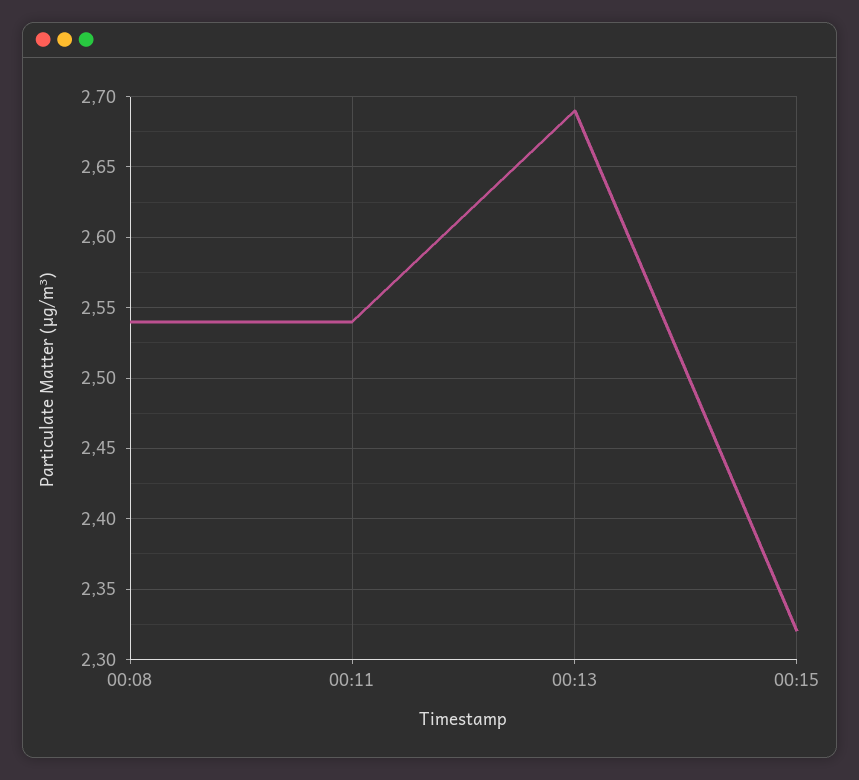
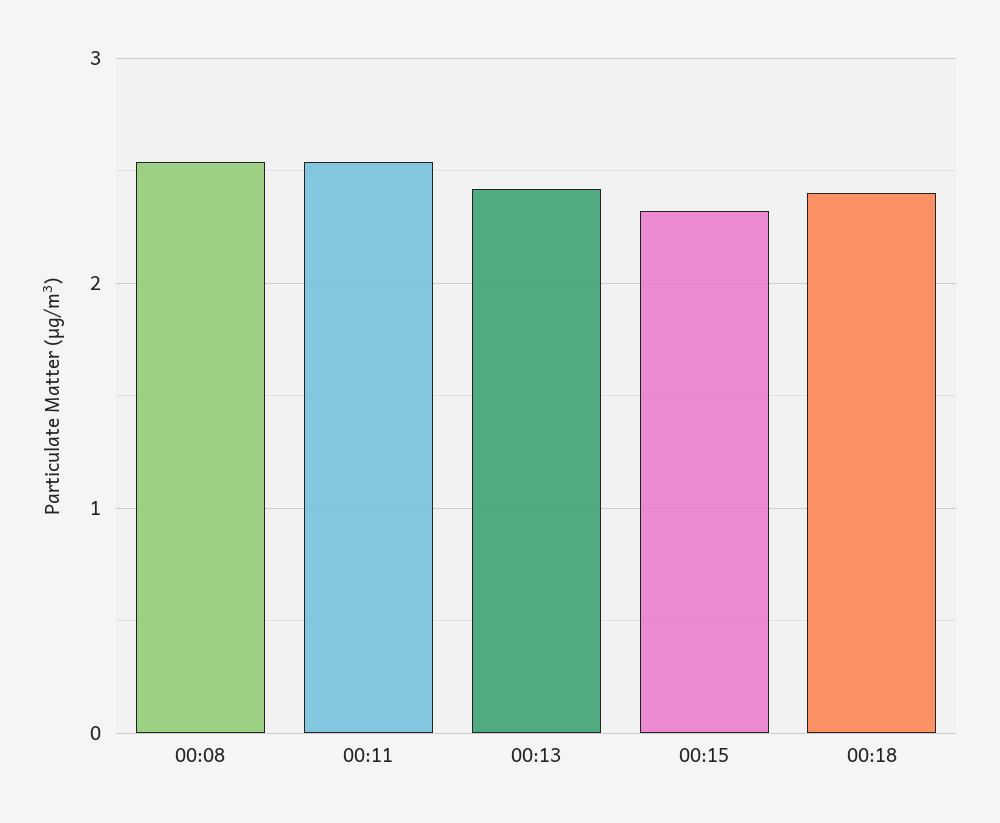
00:13: 2.69 -> 2.4
00:18: none -> 2.4

